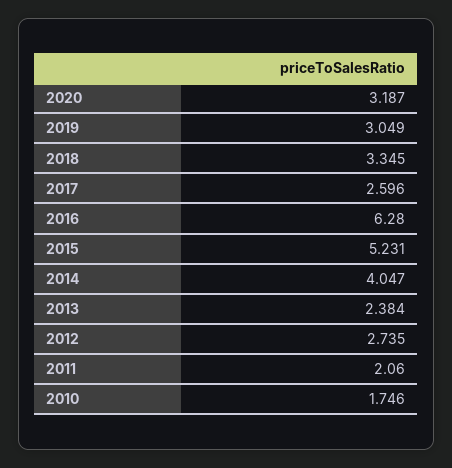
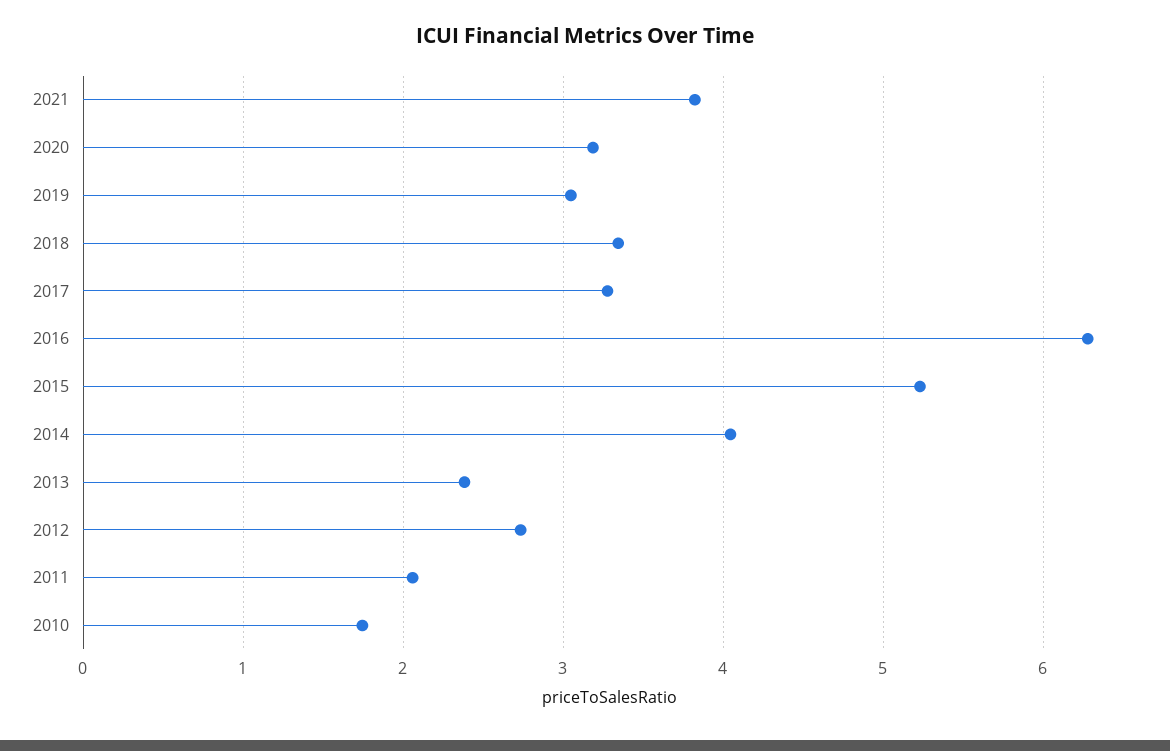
2017: 2.596 -> 3.3
2021: none -> 3.8

